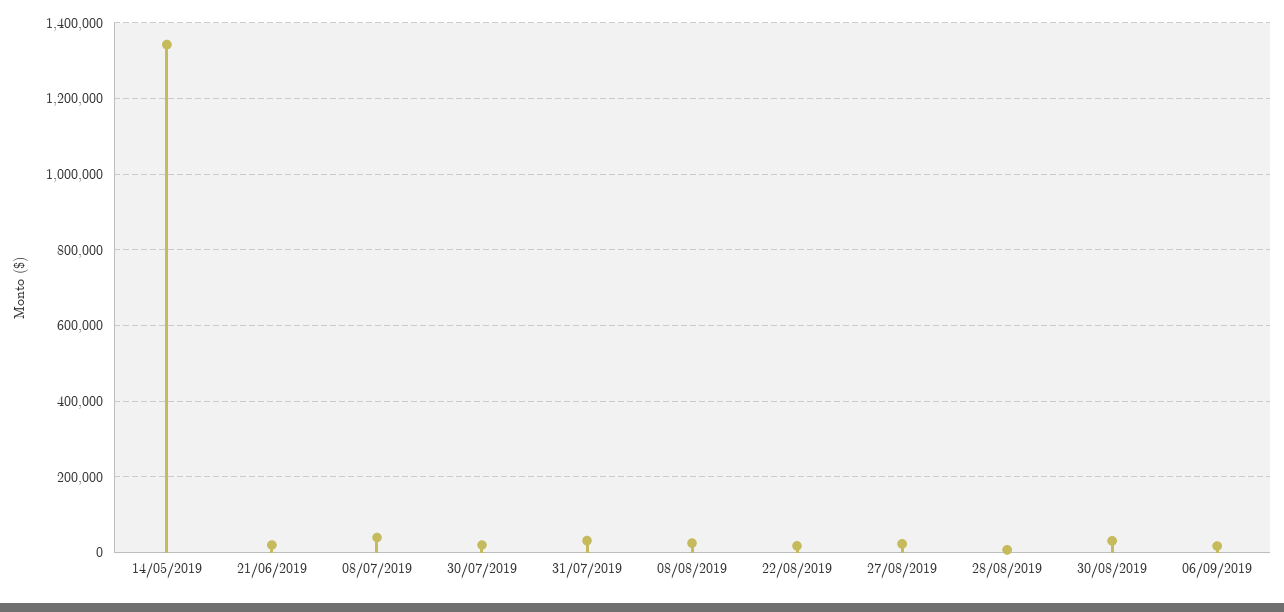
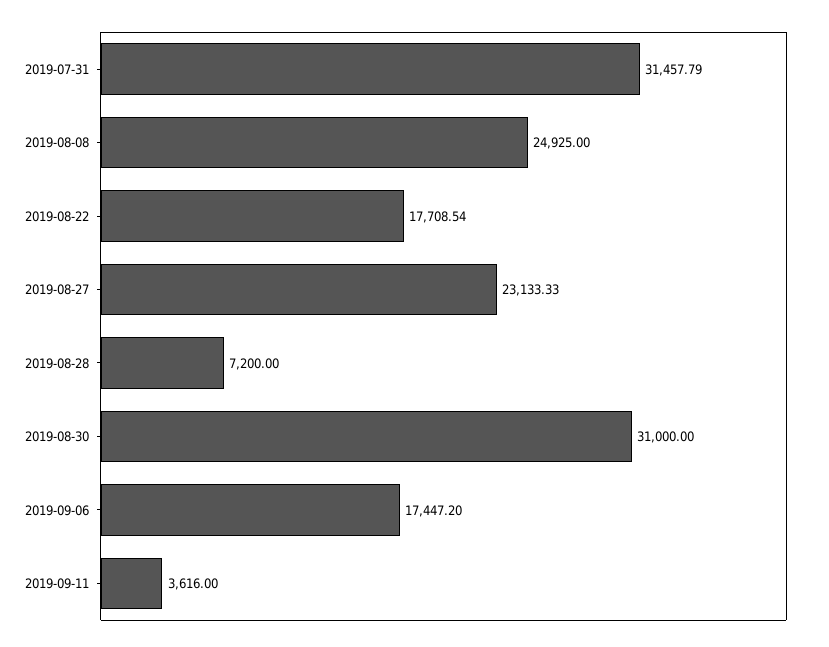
14/05/2019: 1340000 -> none
21/06/2019: 20000 -> none
08/07/2019: 40000 -> none
30/07/2019: 20000 -> none
2019-09-11: none -> 3616

